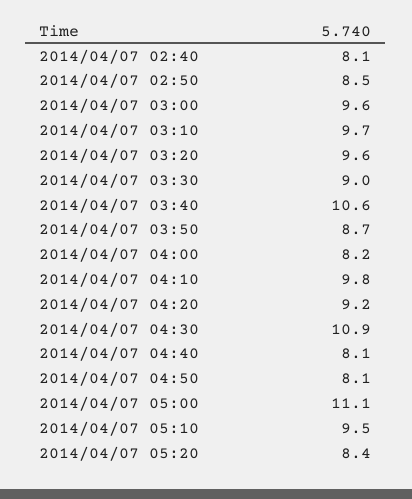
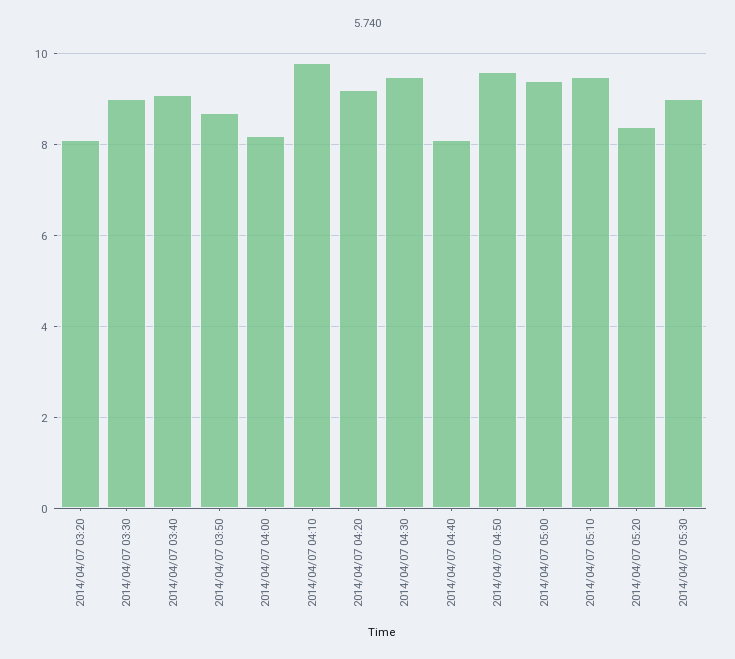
2014/04/07 02:40: 8.1 -> none
2014/04/07 02:50: 8.5 -> none
2014/04/07 03:00: 9.6 -> none
2014/04/07 03:10: 9.7 -> none
2014/04/07 03:20: 9.6 -> 8
2014/04/07 03:40: 10.6 -> 9
2014/04/07 04:30: 10.9 -> 9.5
2014/04/07 04:50: 8.1 -> 9.5
2014/04/07 05:00: 11.1 -> 9.5
2014/04/07 05:30: none -> 9

